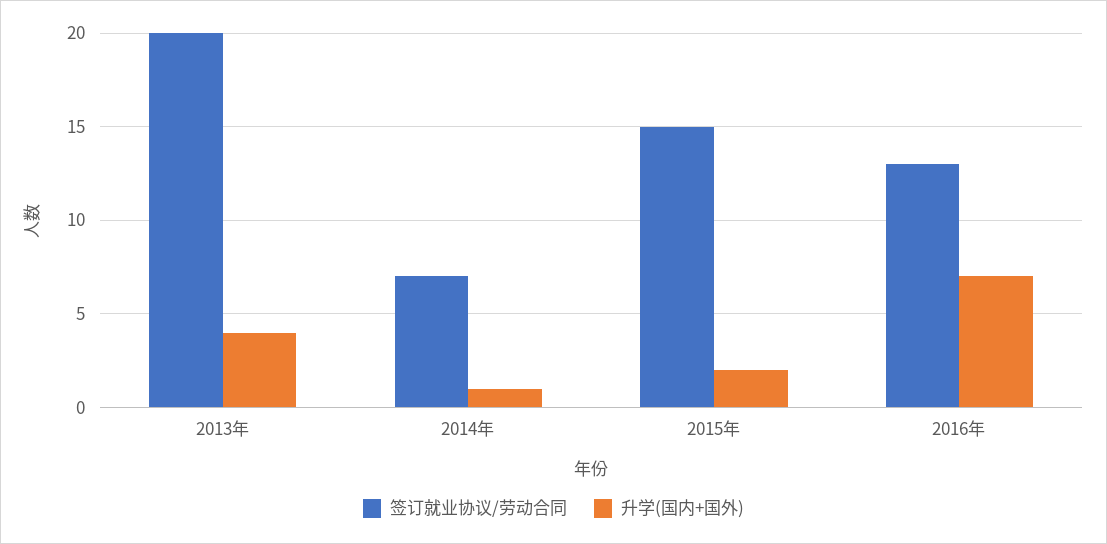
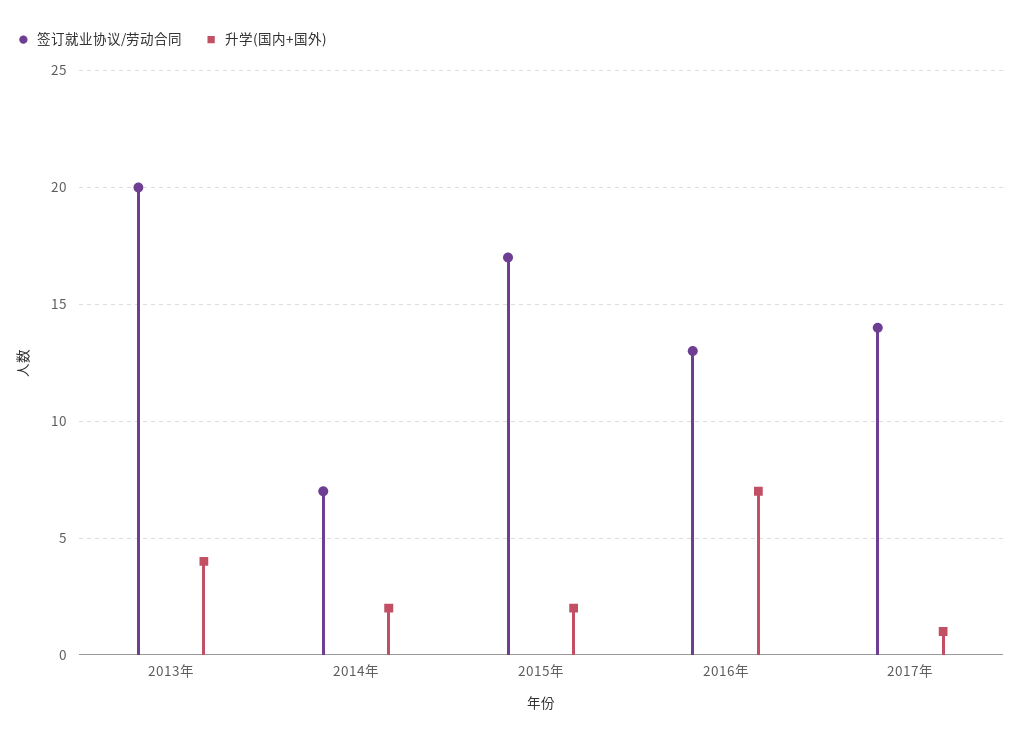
升学(国内+国外), 2014年: 1 -> 2
签订就业协议/劳动合同, 2015年: 15 -> 17
签订就业协议/劳动合同, 2017年: none -> 14
升学(国内+国外), 2017年: none -> 1

